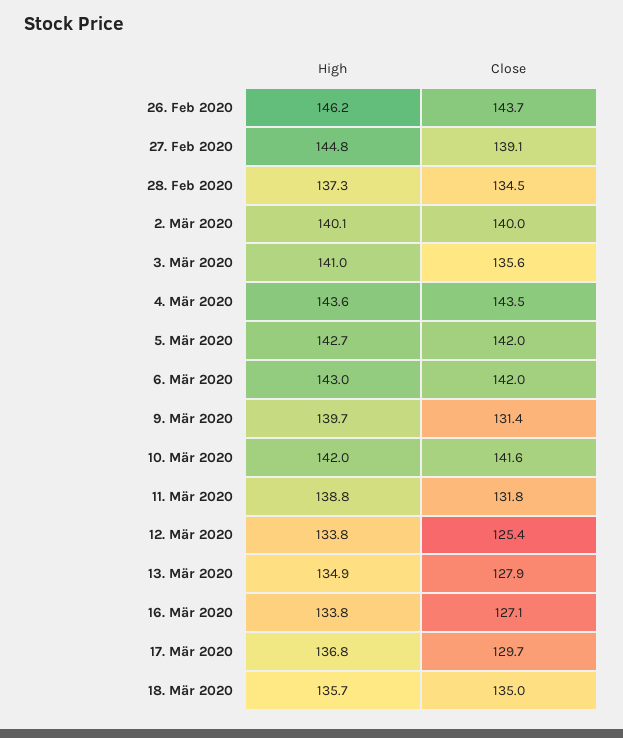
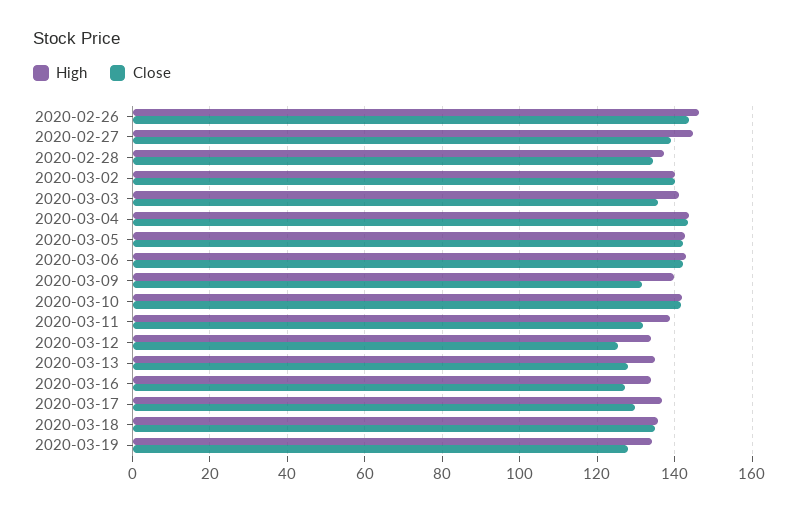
High, 2020-03-19: none -> 134
Close, 2020-03-19: none -> 128

